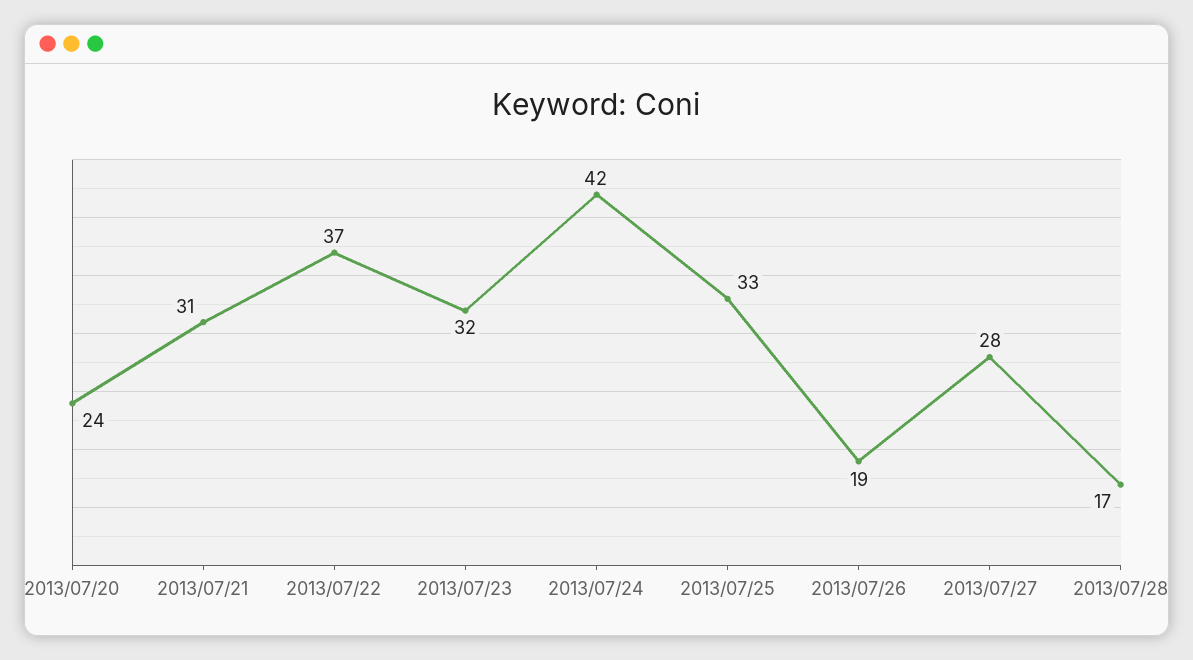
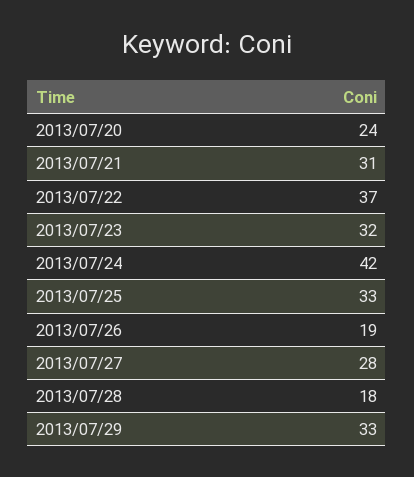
2013/07/28: 17 -> 18
2013/07/29: none -> 33

